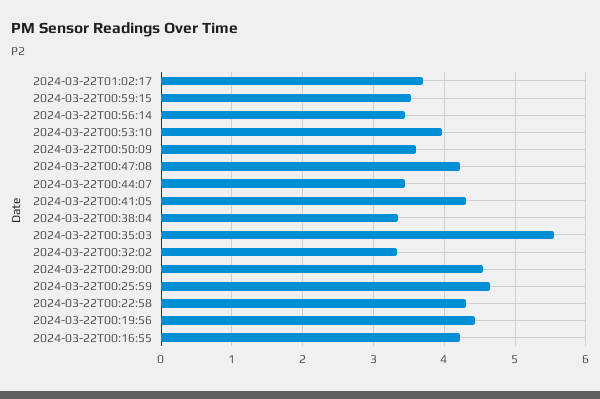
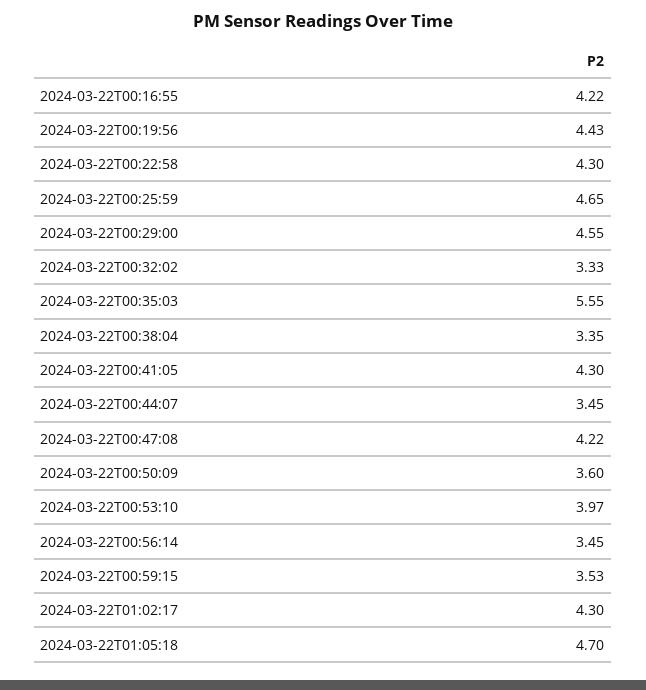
2024-03-22T01:02:17: 3.7 -> 4.3
2024-03-22T01:05:18: none -> 4.7

